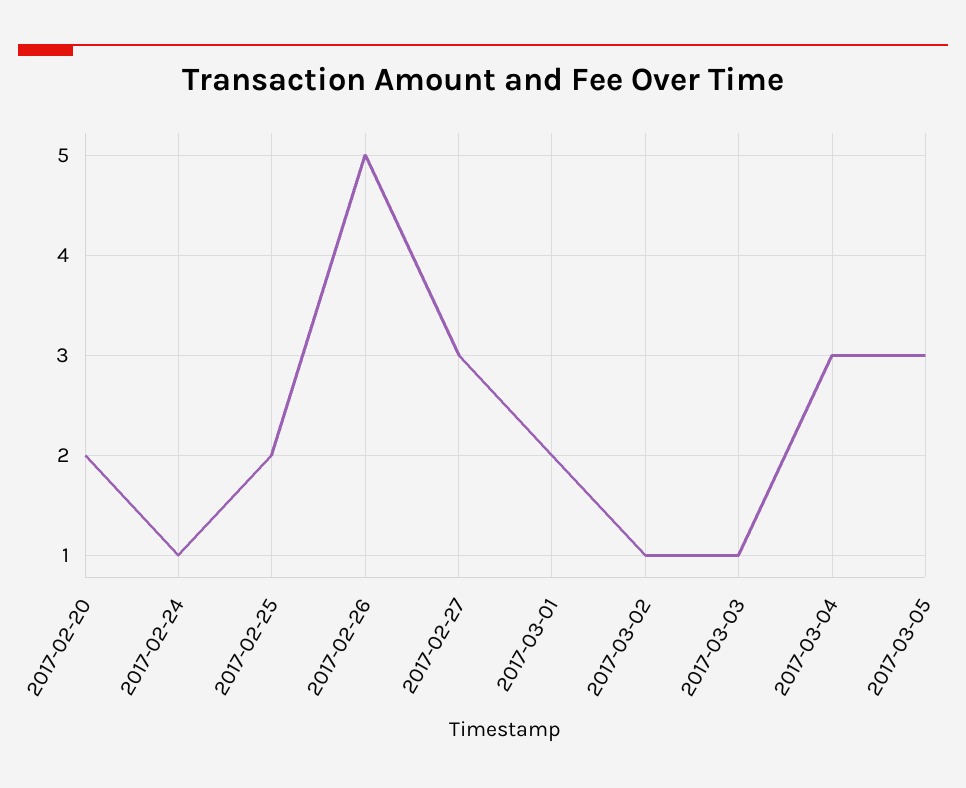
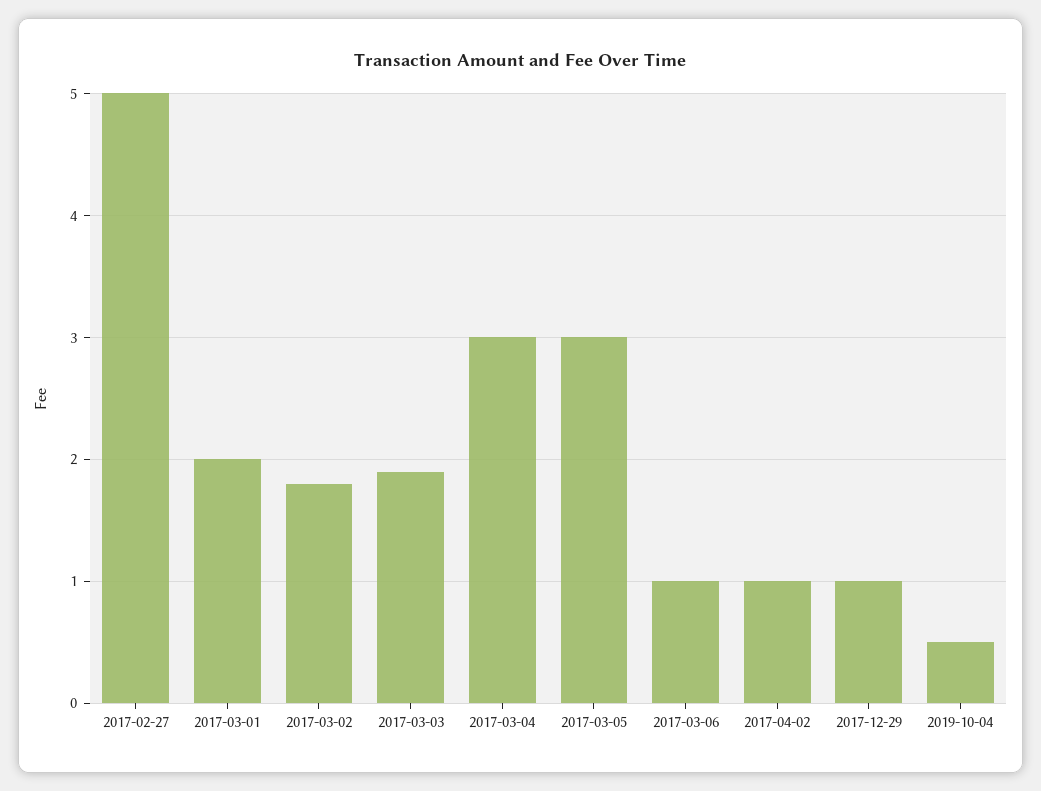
2017-02-20: 2 -> none
2017-02-24: 1 -> none
2017-02-25: 2 -> none
2017-02-26: 5 -> none
2017-02-27: 3 -> 5
2017-03-02: 1 -> 1.8
2017-03-03: 1 -> 1.9
2017-03-06: none -> 1
2017-04-02: none -> 1
2017-12-29: none -> 1
2019-10-04: none -> 0.5

